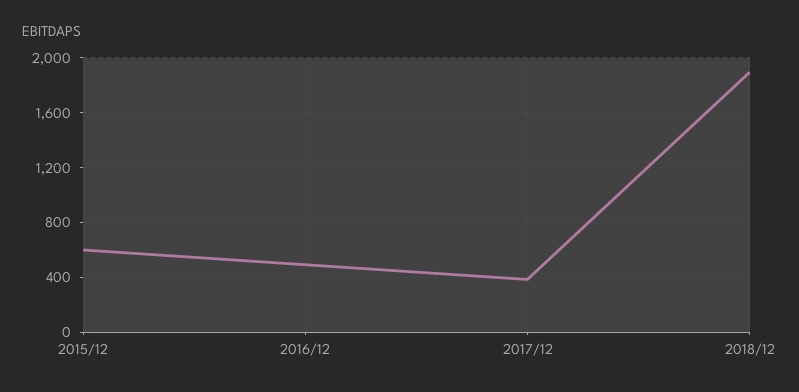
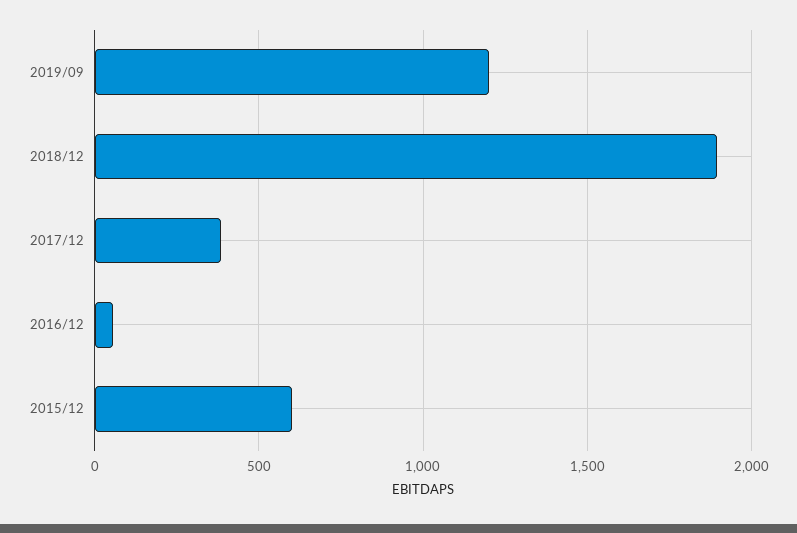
2016/12: 500 -> 50
2019/09: none -> 1200

